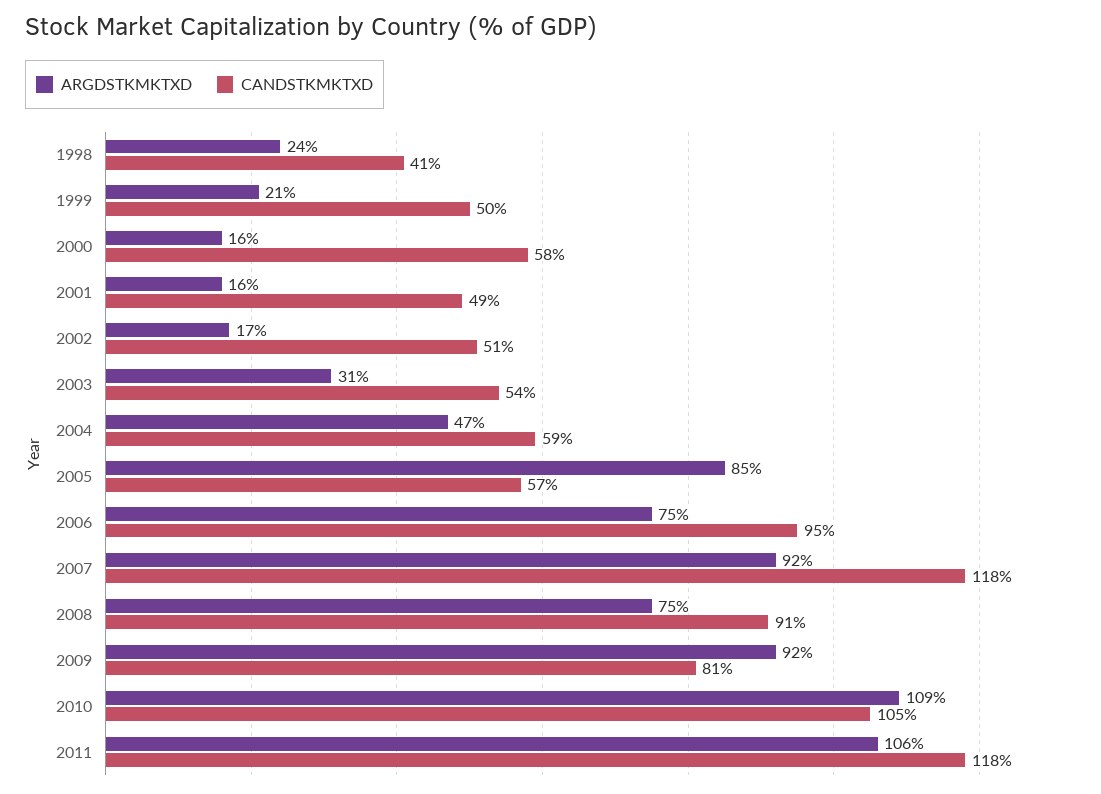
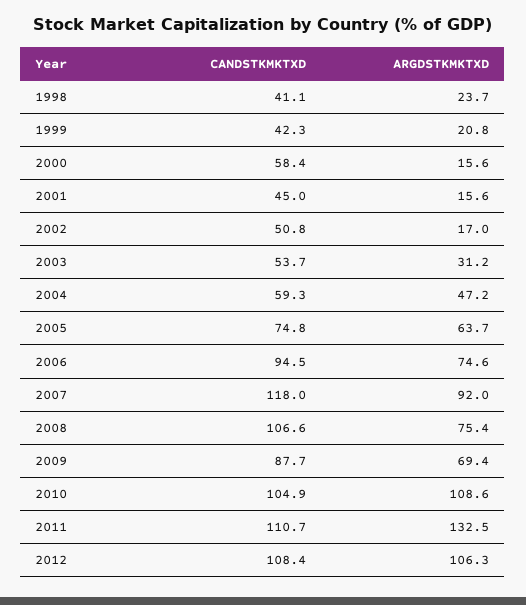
CANDSTKMKTXD, 1999: 50 -> 42.3
CANDSTKMKTXD, 2001: 49 -> 45
ARGDSTKMKTXD, 2005: 85 -> 63.7
CANDSTKMKTXD, 2005: 57 -> 74.8
CANDSTKMKTXD, 2008: 91 -> 106.6
ARGDSTKMKTXD, 2009: 92 -> 69.4
CANDSTKMKTXD, 2009: 81 -> 87.7
ARGDSTKMKTXD, 2011: 106 -> 132.5
CANDSTKMKTXD, 2011: 118 -> 110.7
CANDSTKMKTXD, 2012: none -> 108.4
ARGDSTKMKTXD, 2012: none -> 106.3

